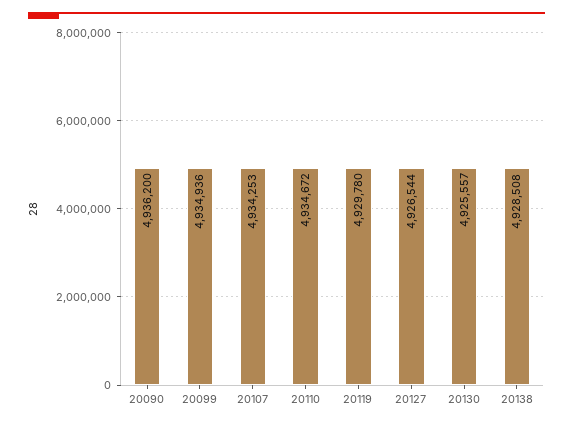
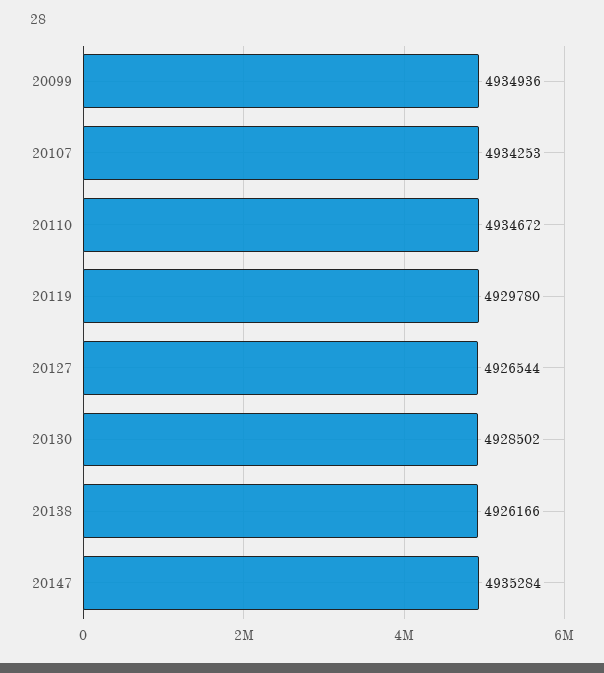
20090: 4936200 -> none
20130: 4925557 -> 4928502
20138: 4928508 -> 4926166
20147: none -> 4935284

